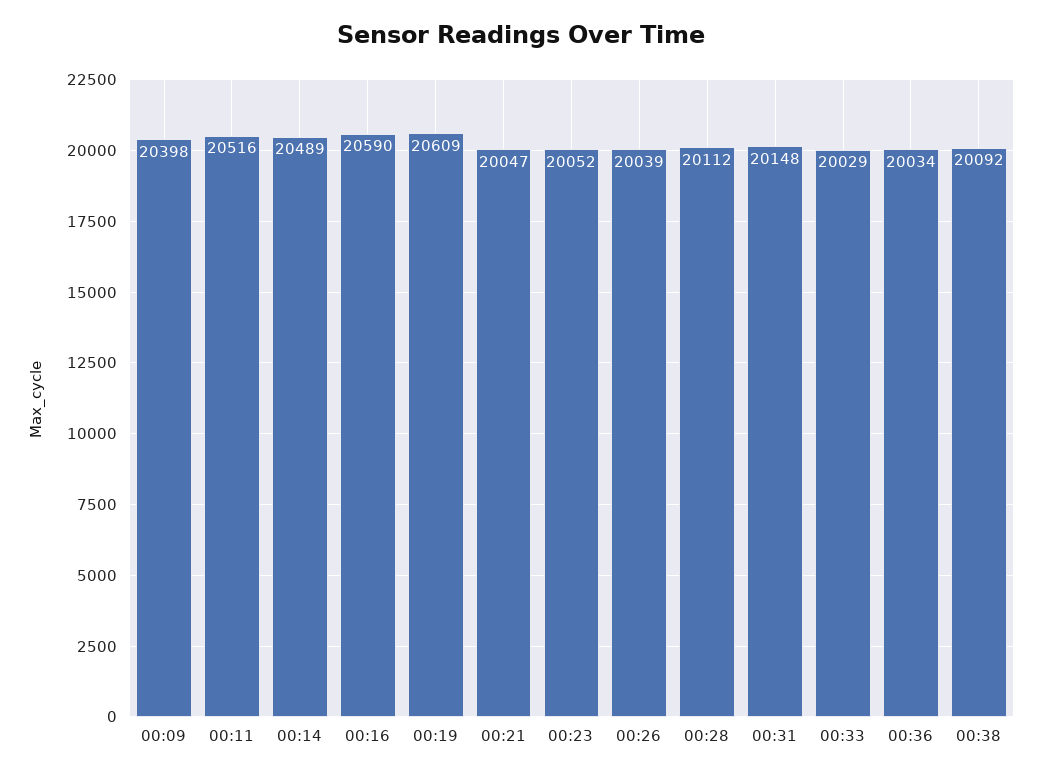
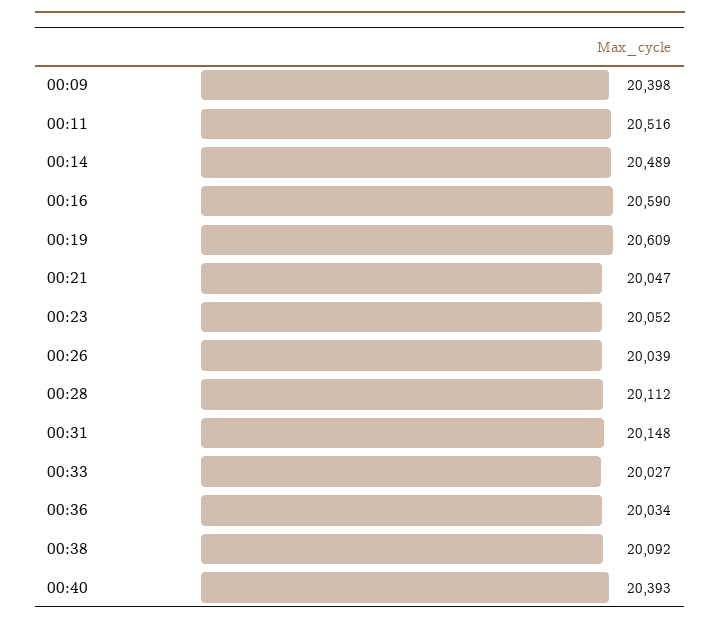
00:33: 20029 -> 20027
00:40: none -> 20393

